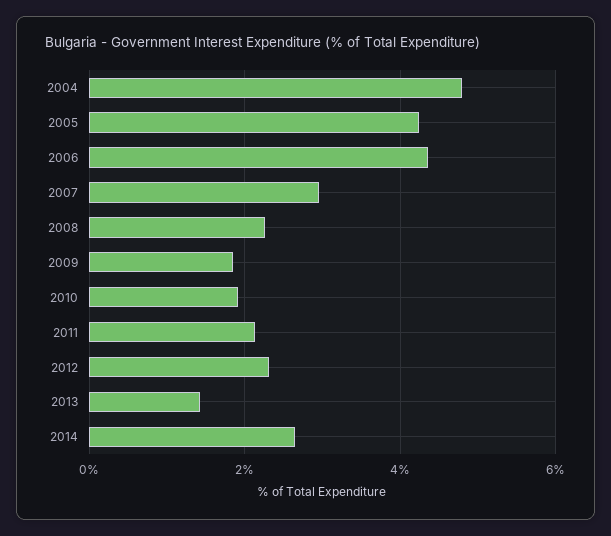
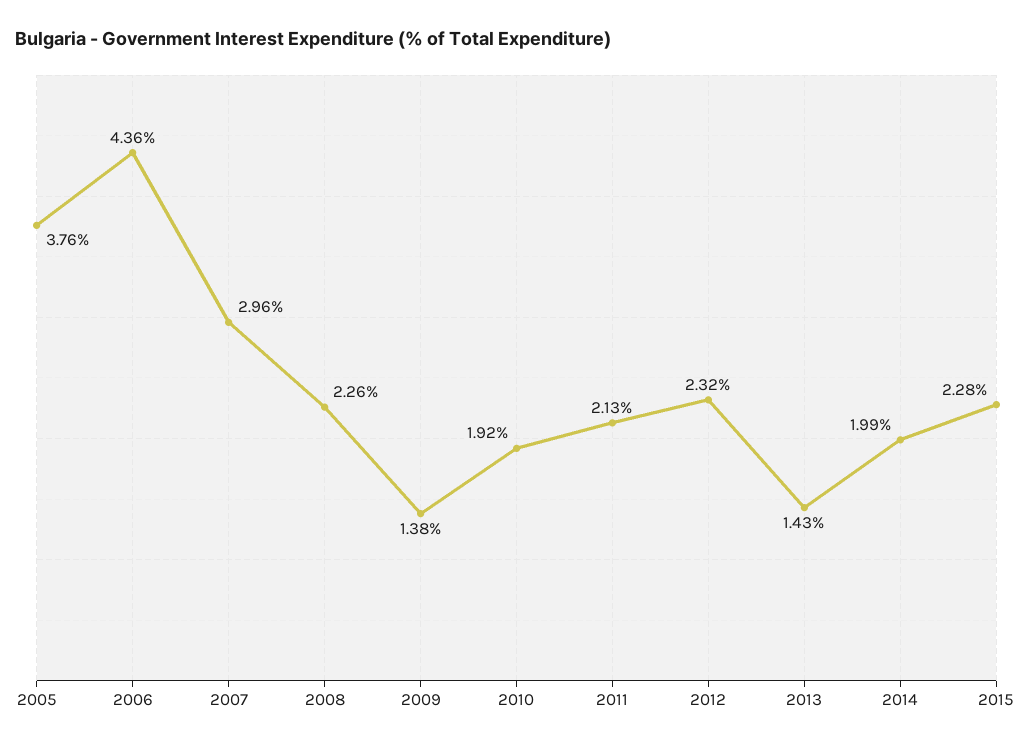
2004: 4.8 -> none
2005: 4.2 -> 3.76
2009: 1.8 -> 1.38
2014: 2.6 -> 1.99
2015: none -> 2.28

